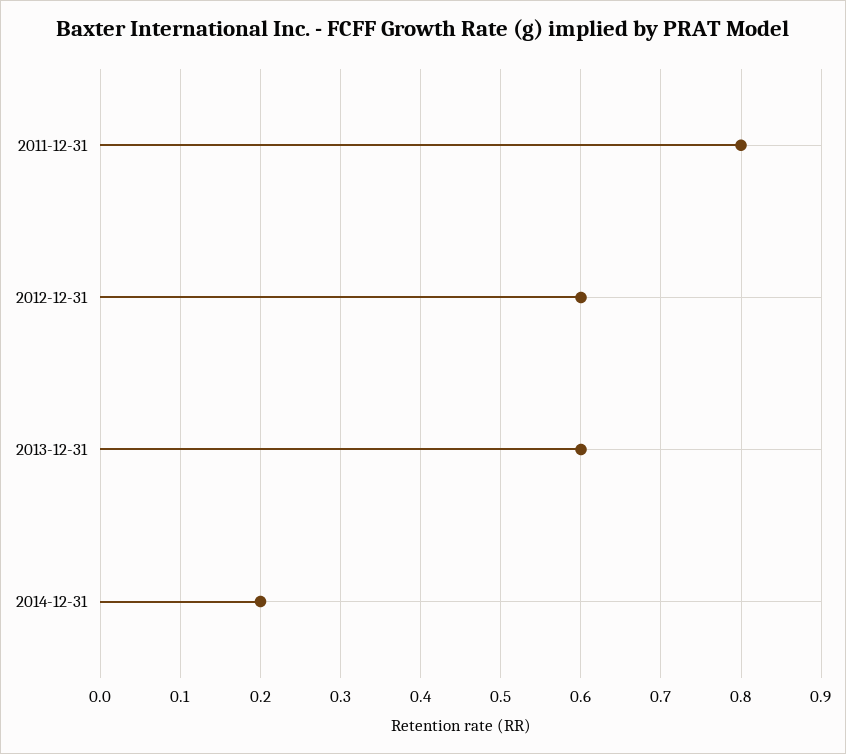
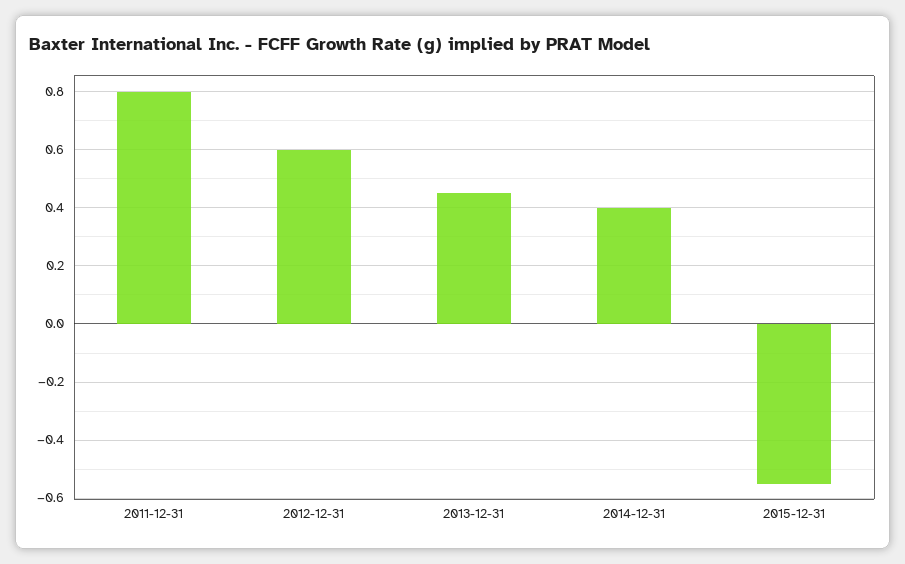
2013-12-31: 0.6 -> 0.45
2014-12-31: 0.2 -> 0.4
2015-12-31: none -> -0.55

